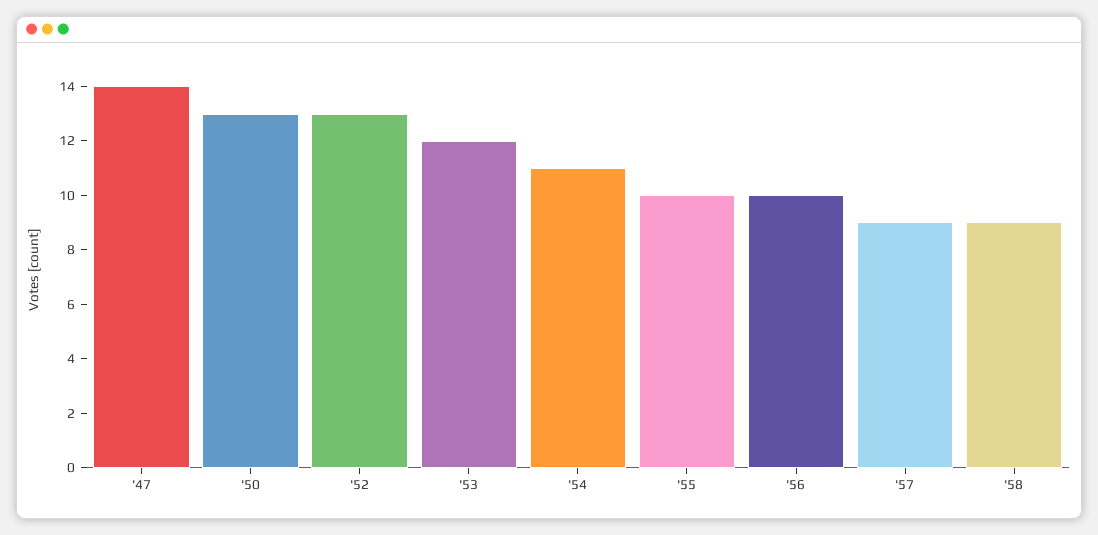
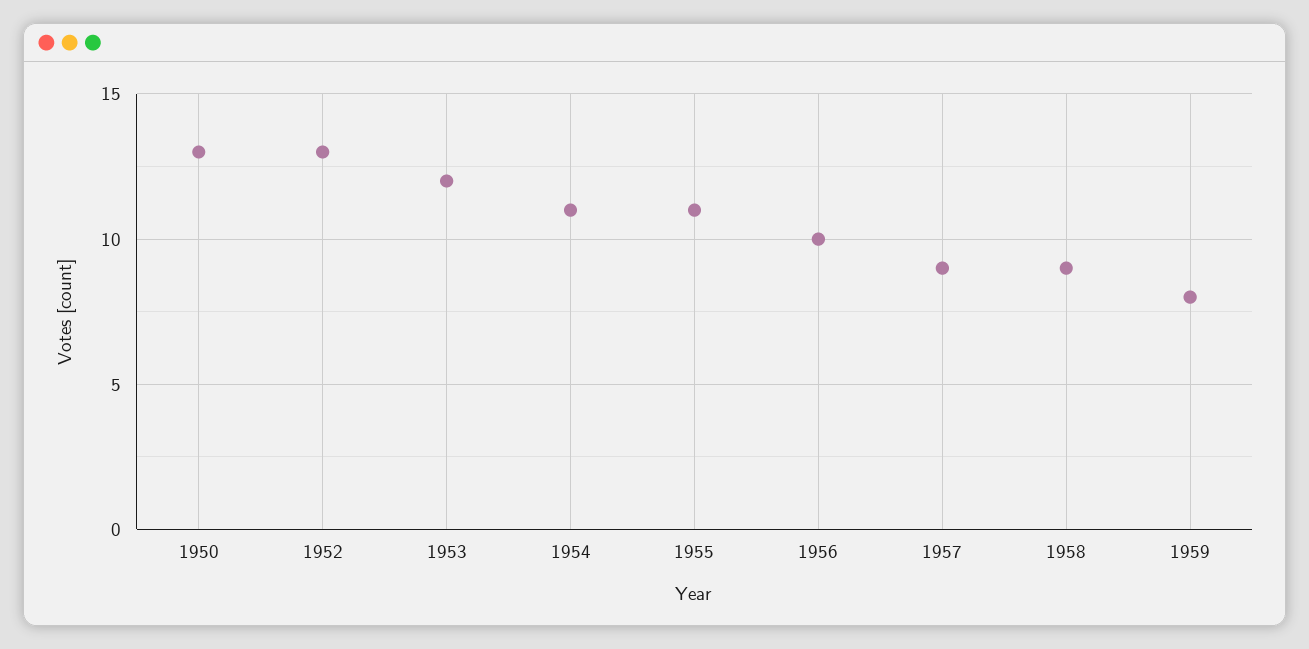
'47: 14 -> none
'55: 10 -> 11
1959: none -> 8

